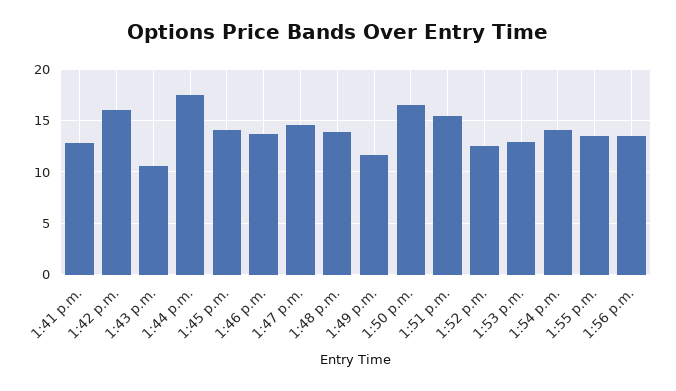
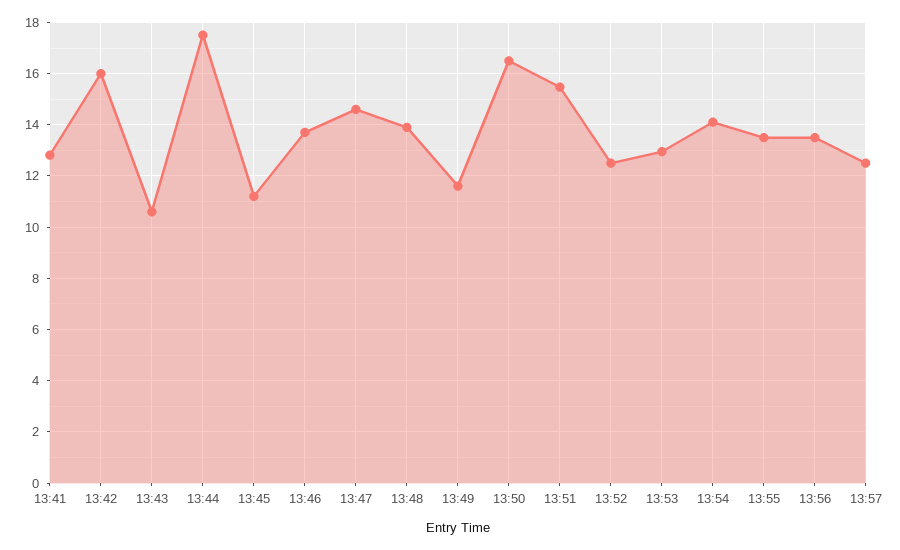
1:45 p.m.: 14 -> 11.25
13:57: none -> 12.5

